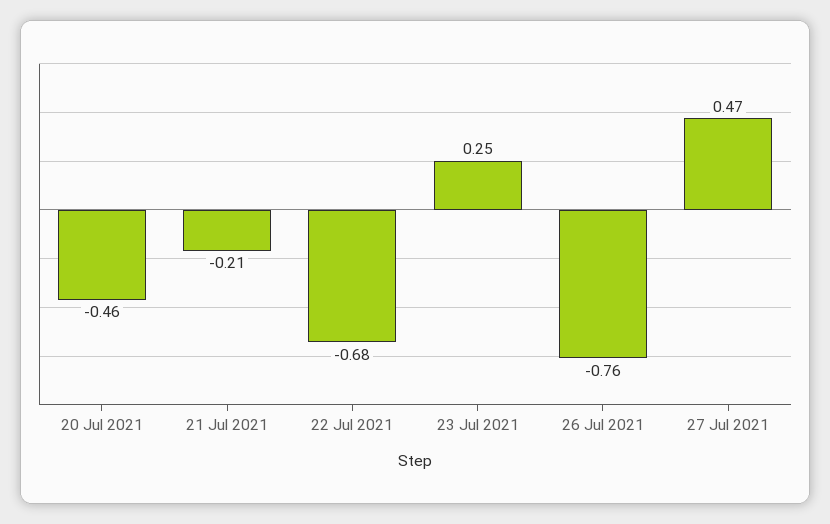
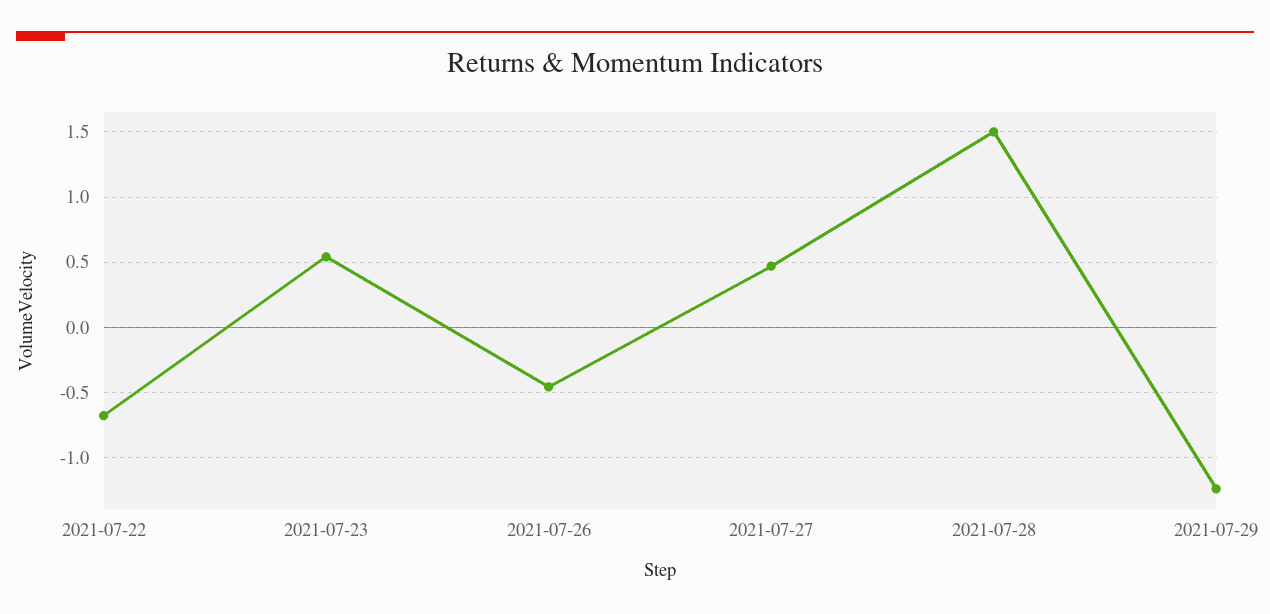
20 Jul 2021: -0.46 -> none
21 Jul 2021: -0.21 -> none
23 Jul 2021: 0.25 -> 0.55
26 Jul 2021: -0.76 -> -0.45
2021-07-28: none -> 1.5
2021-07-29: none -> -1.25

